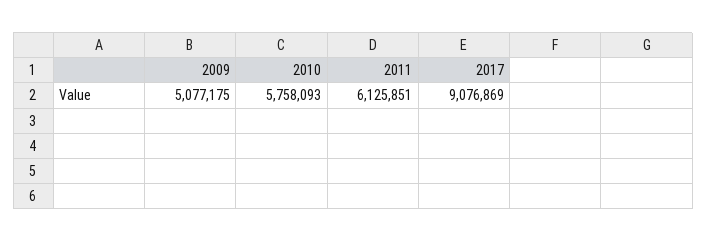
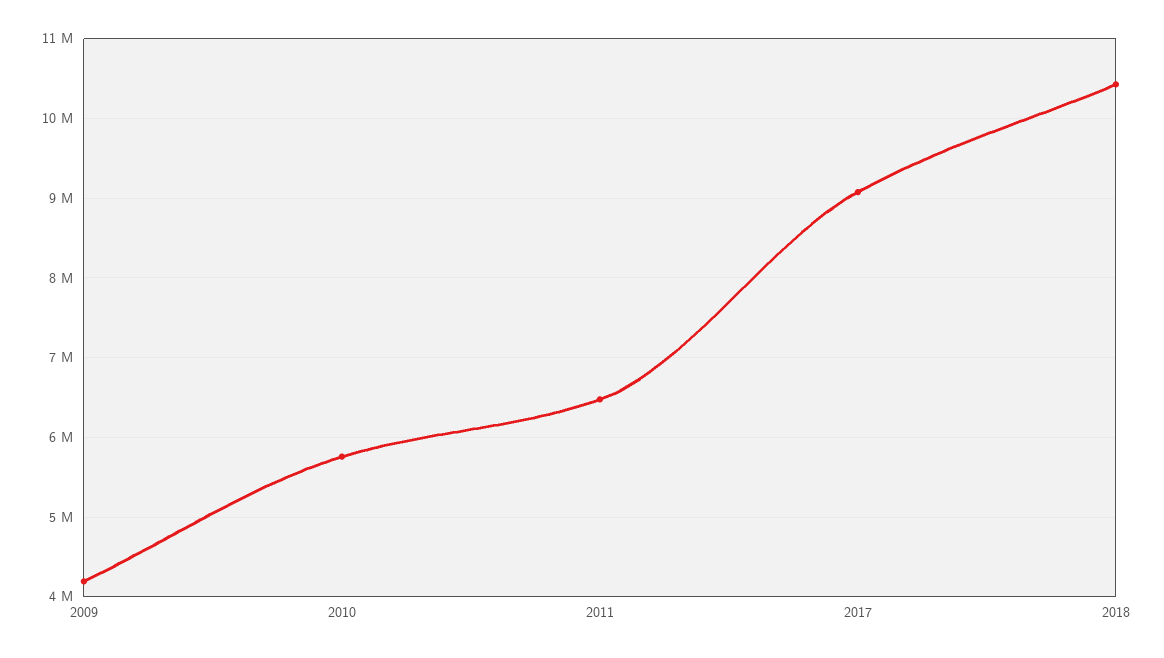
2009: 5077175 -> 4200000
2011: 6125851 -> 6500000
2018: none -> 10400000

